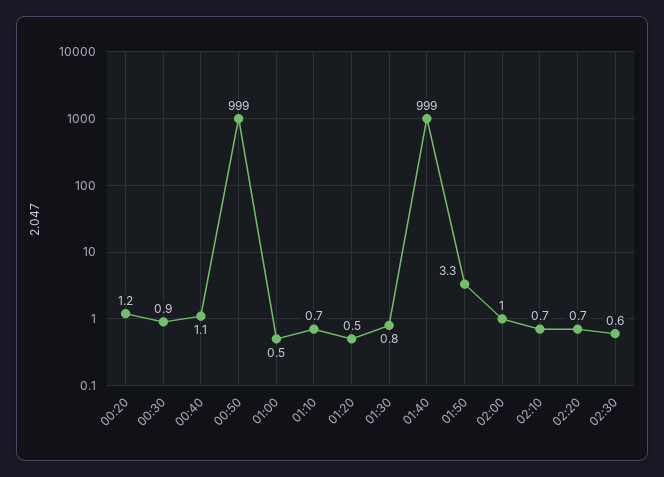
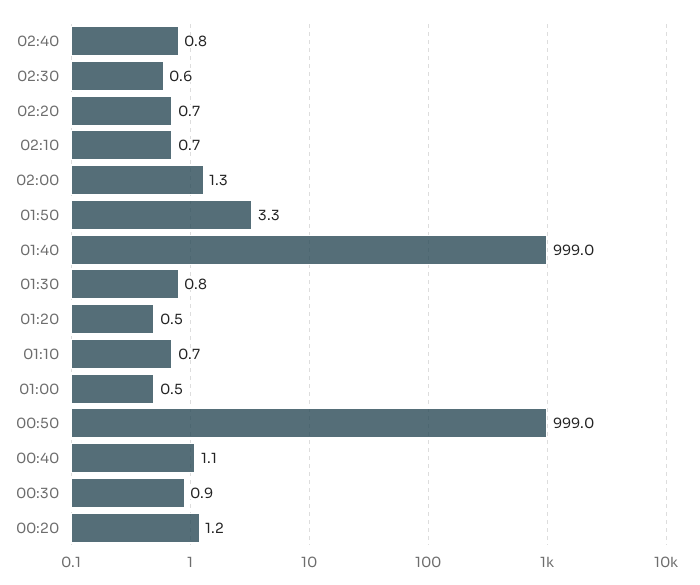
02:00: 1 -> 1.3
02:40: none -> 0.8

